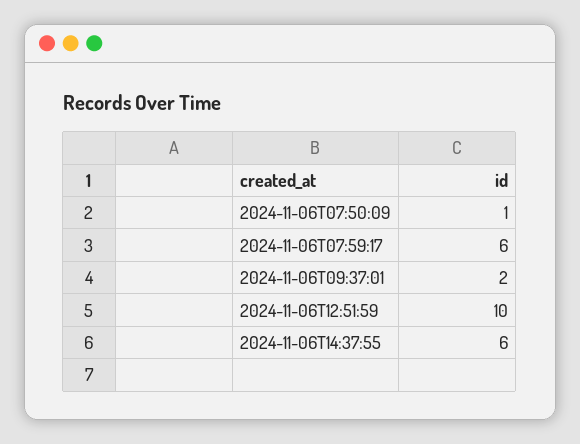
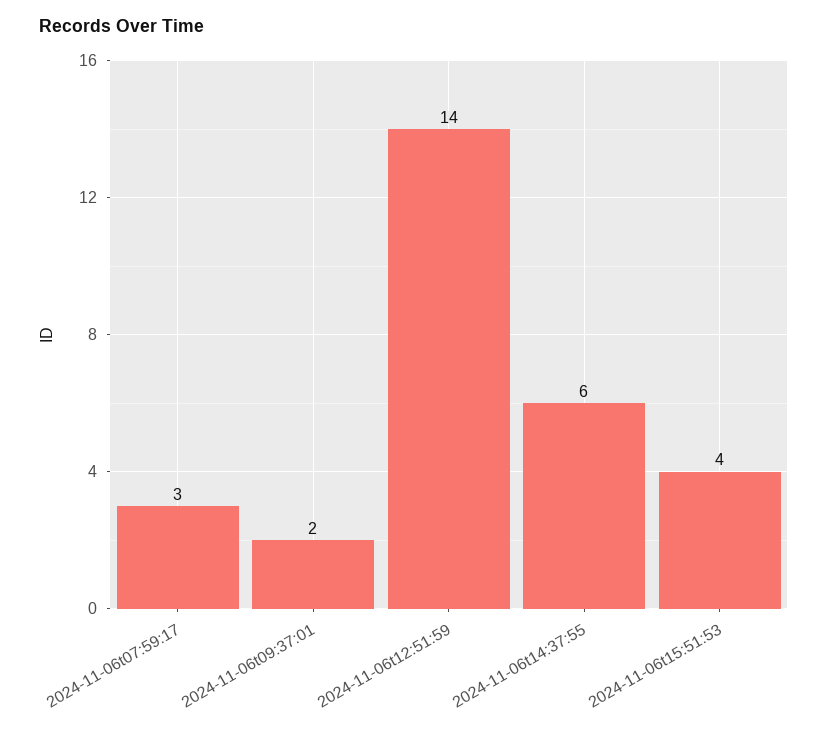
2024-11-06T07:50:09: 1 -> none
2024-11-06T07:59:17: 6 -> 3
2024-11-06T12:51:59: 10 -> 14
2024-11-06t15:51:53: none -> 4

